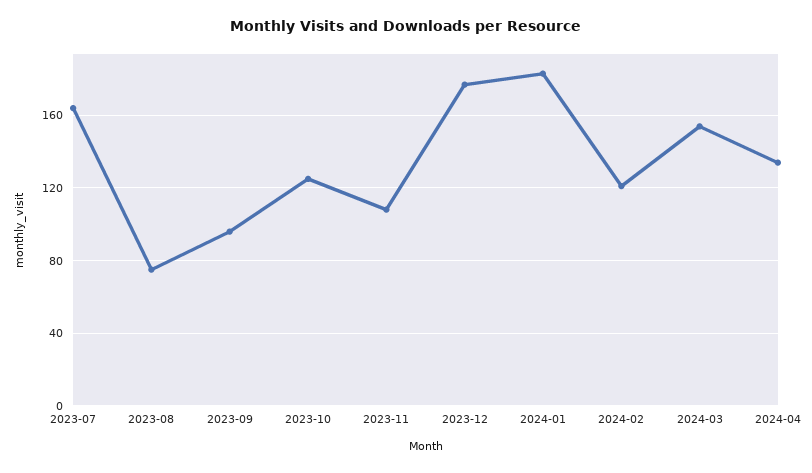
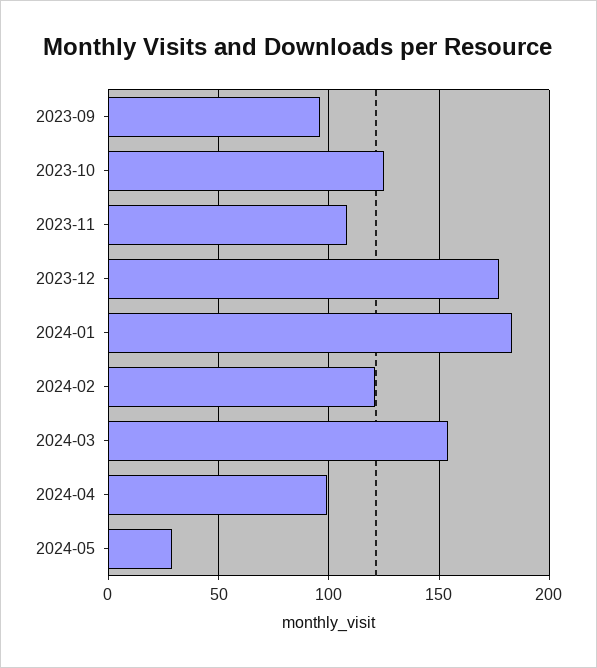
2023-07: 165 -> none
2023-08: 75 -> none
2024-04: 135 -> 100
2024-05: none -> 30

